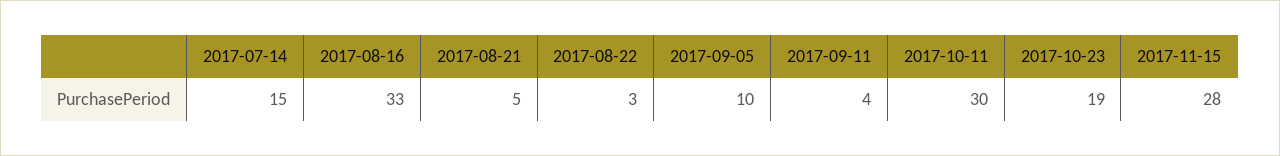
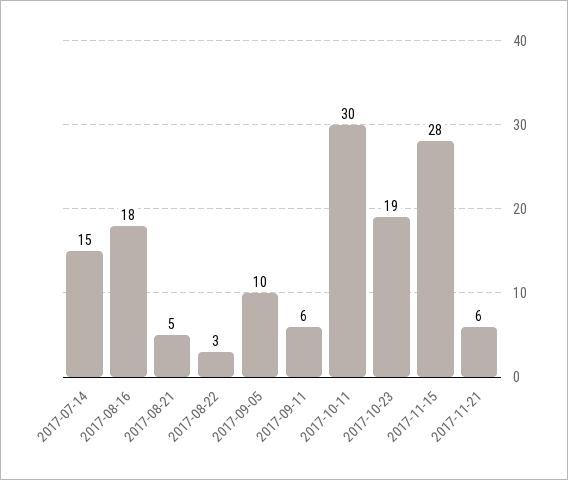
2017-08-16: 33 -> 18
2017-09-11: 4 -> 6
2017-11-21: none -> 6

